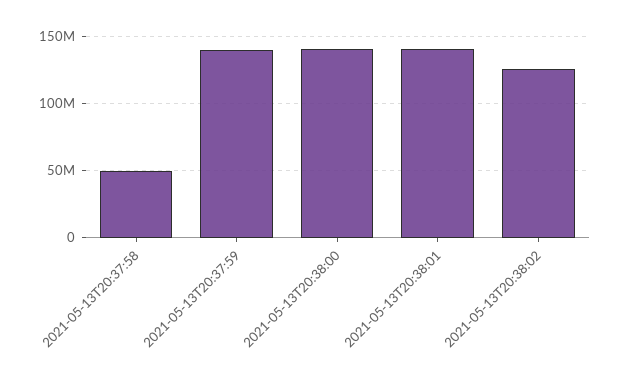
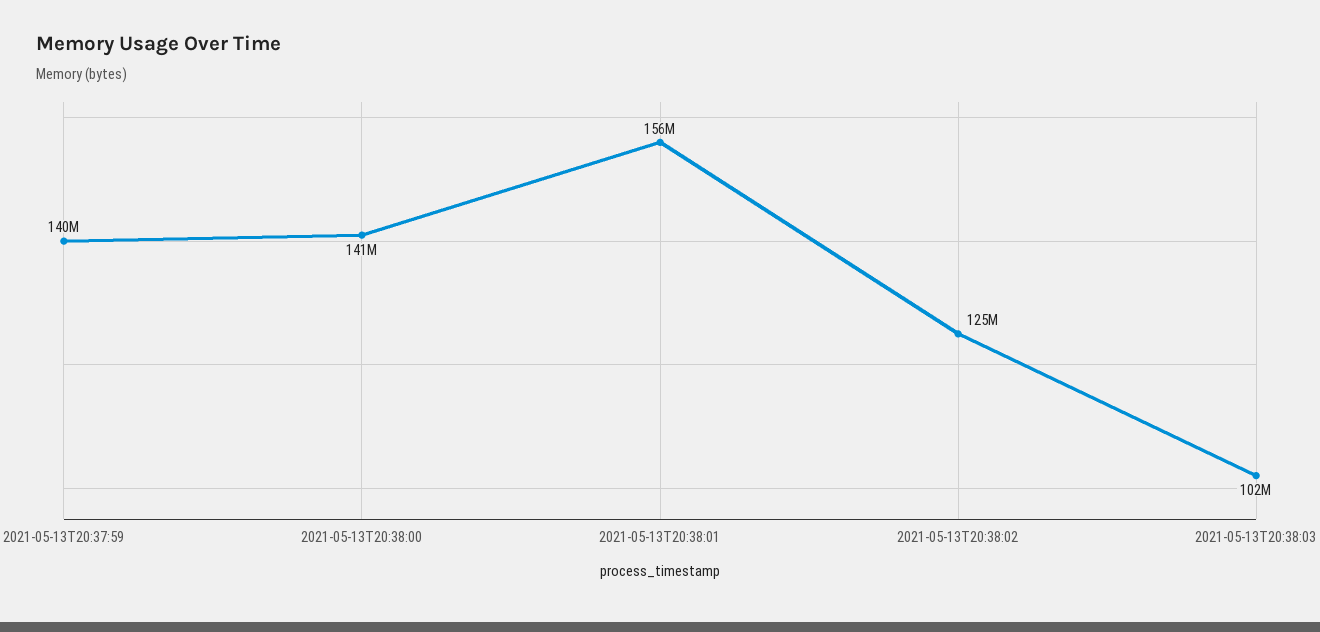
2021-05-13T20:37:58: 50000000 -> none
2021-05-13T20:38:01: 140000000 -> 156000000
2021-05-13T20:38:03: none -> 102000000

